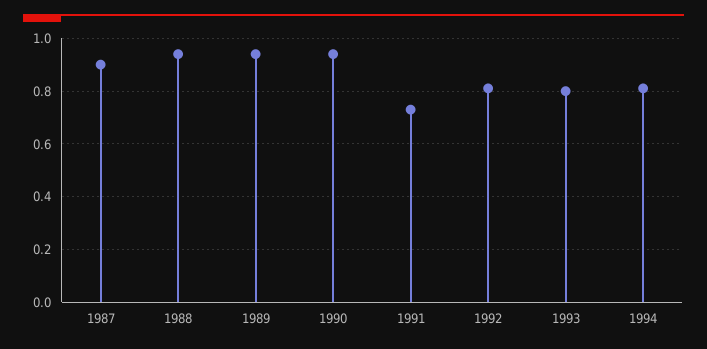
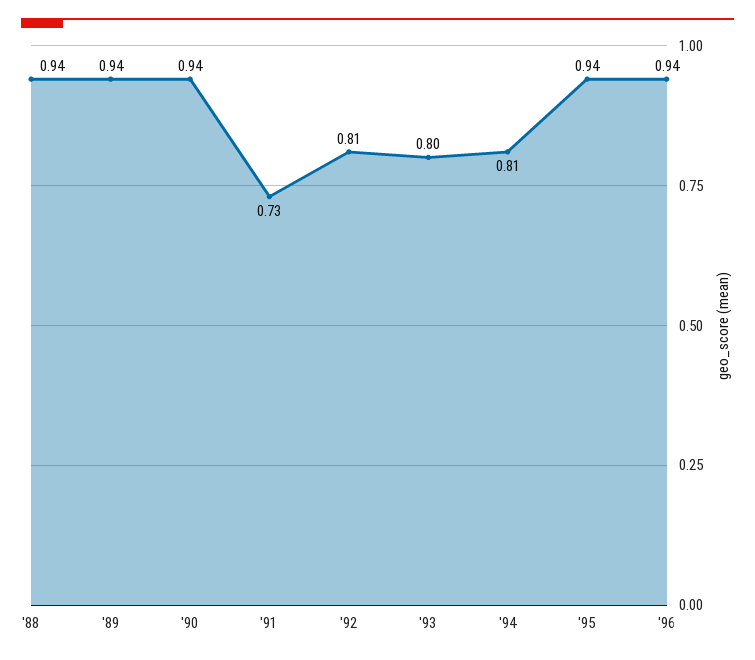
1987: 0.9 -> none
'95: none -> 0.94
'96: none -> 0.94

